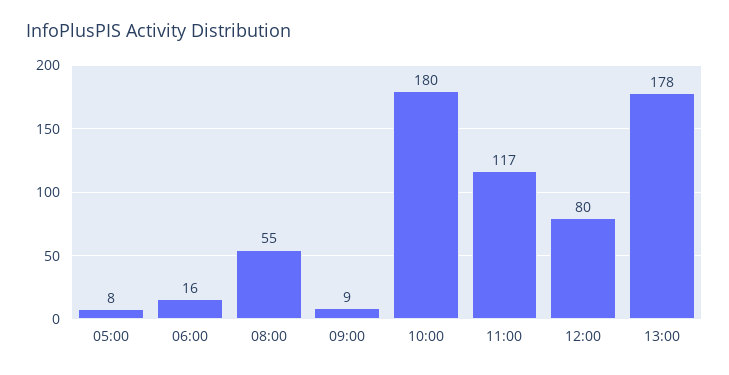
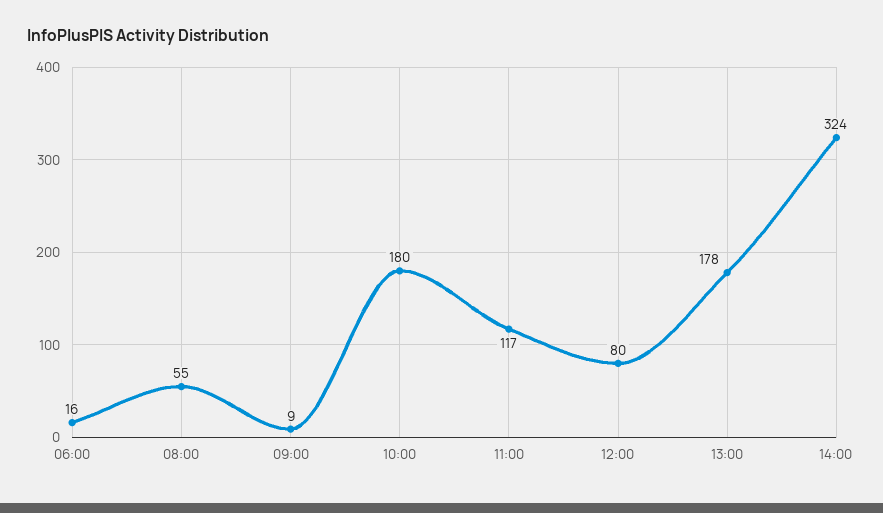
05:00: 8 -> none
14:00: none -> 324

